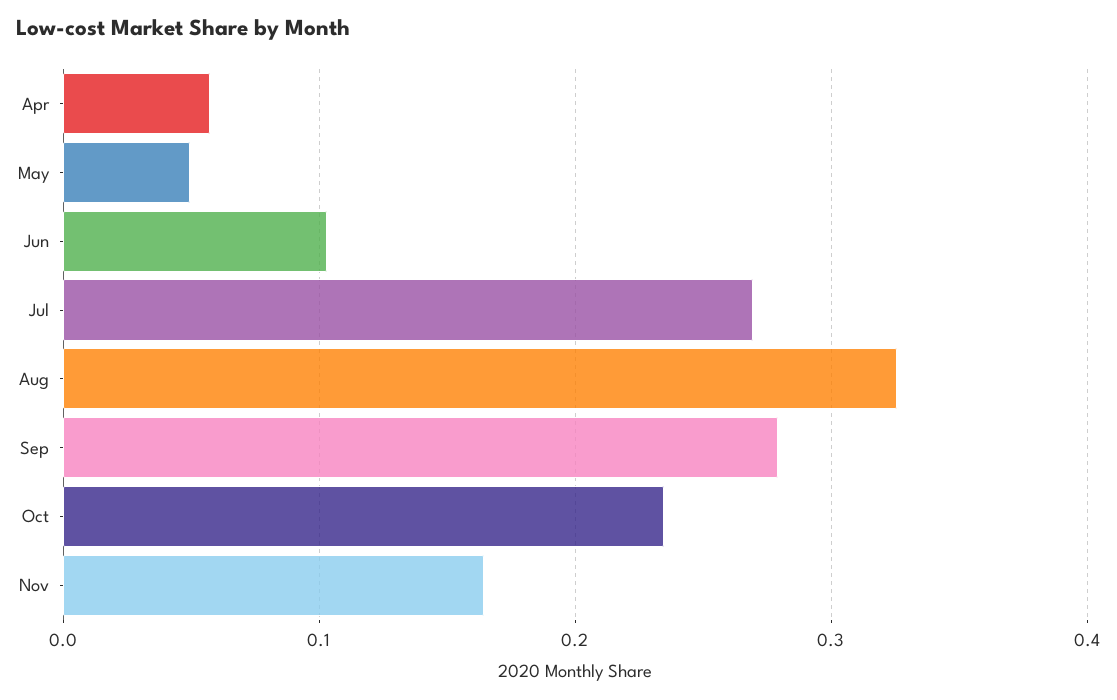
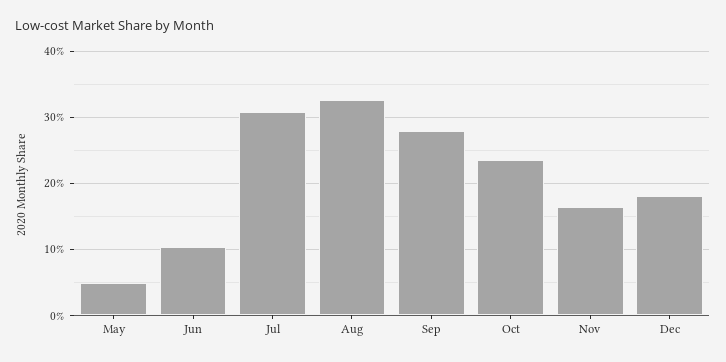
Apr: 0.06 -> none
Jul: 0.27 -> 0.31
Dec: none -> 0.18

